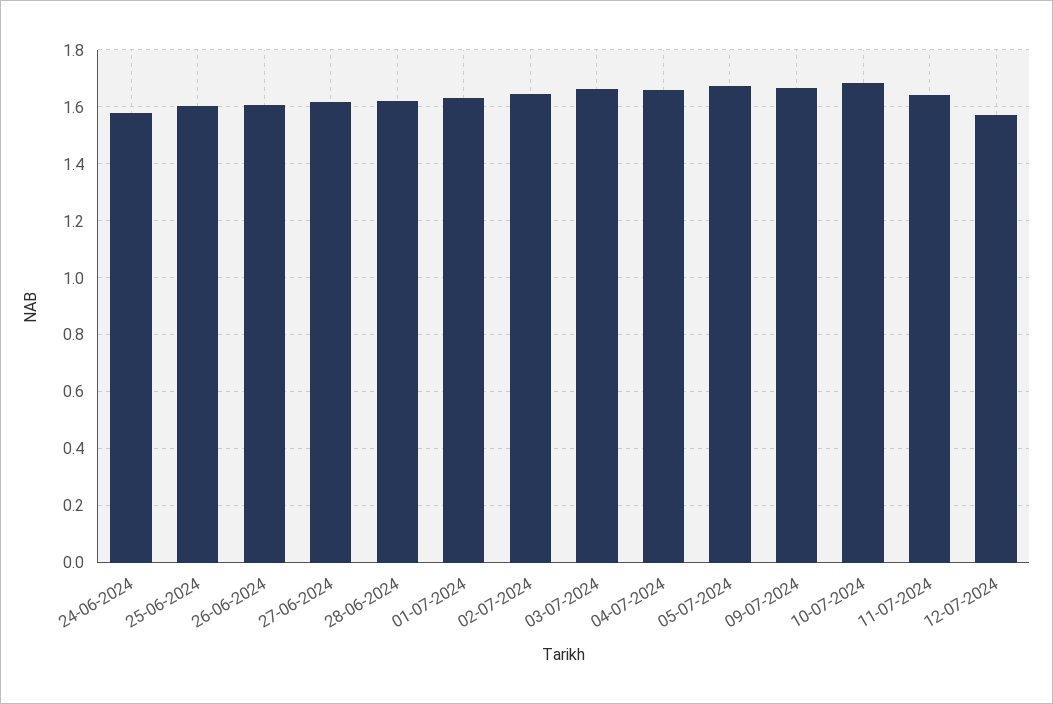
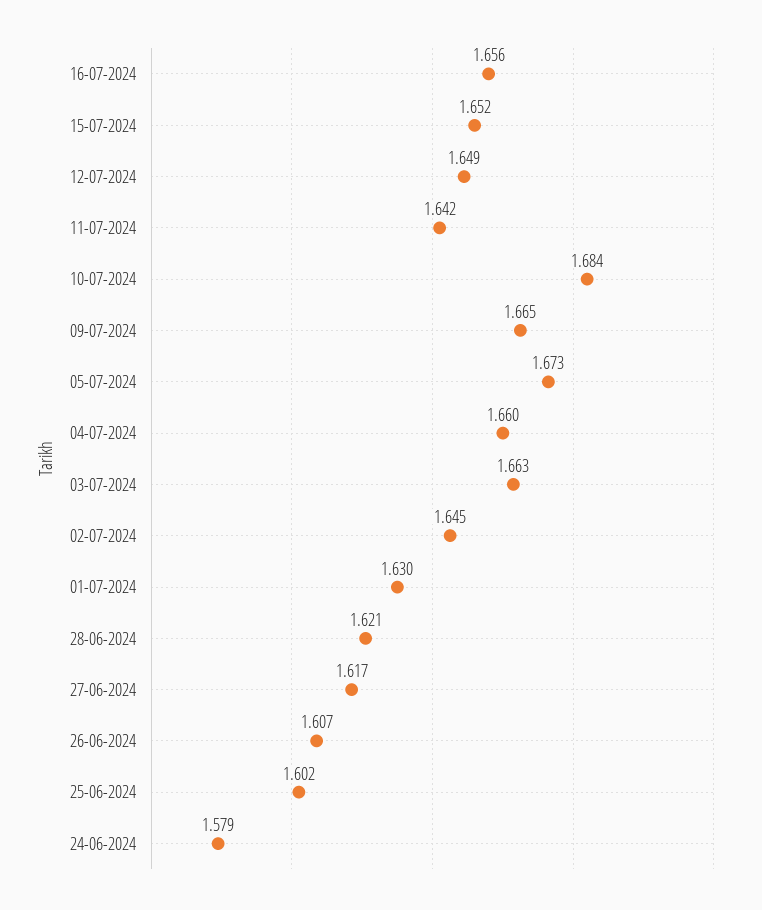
12-07-2024: 1.575 -> 1.649
16-07-2024: none -> 1.656
15-07-2024: none -> 1.652

